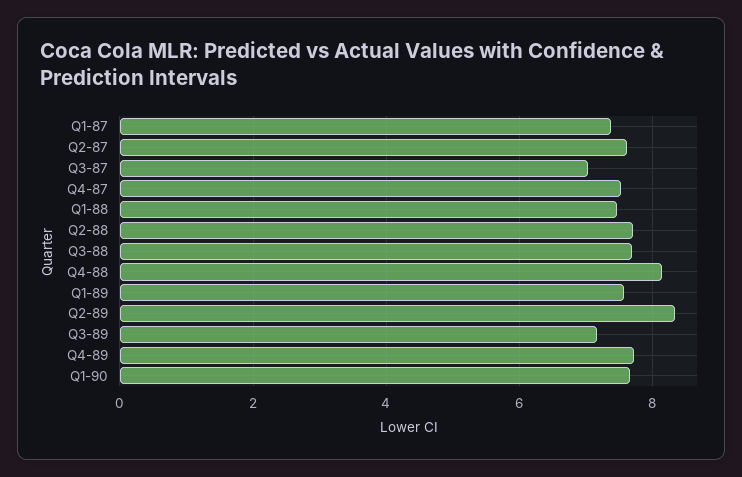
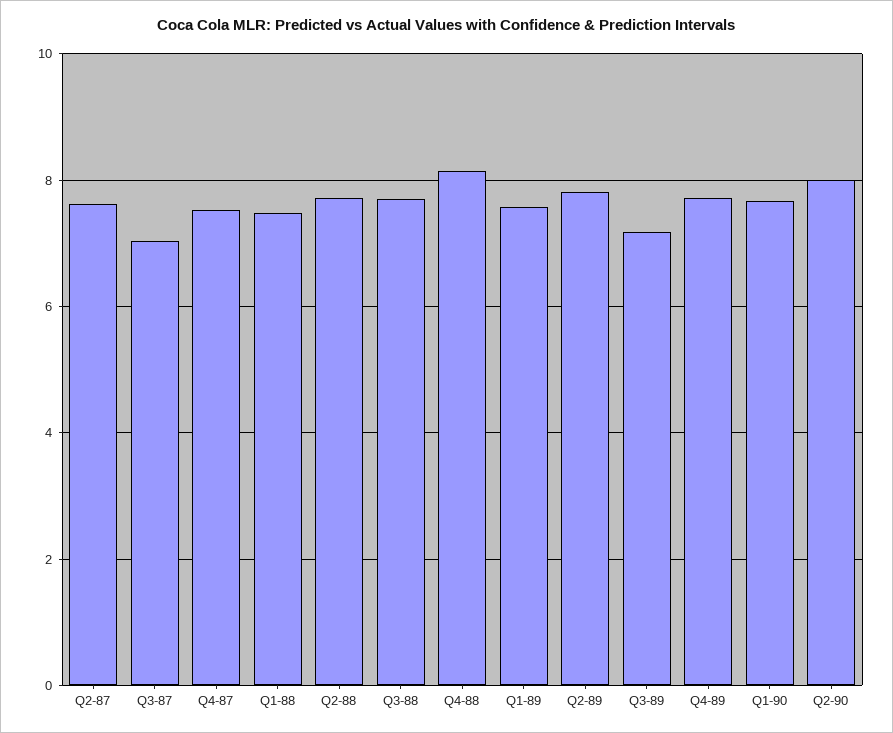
Q1-87: 7.4 -> none
Q2-89: 8.4 -> 7.8
Q2-90: none -> 8

